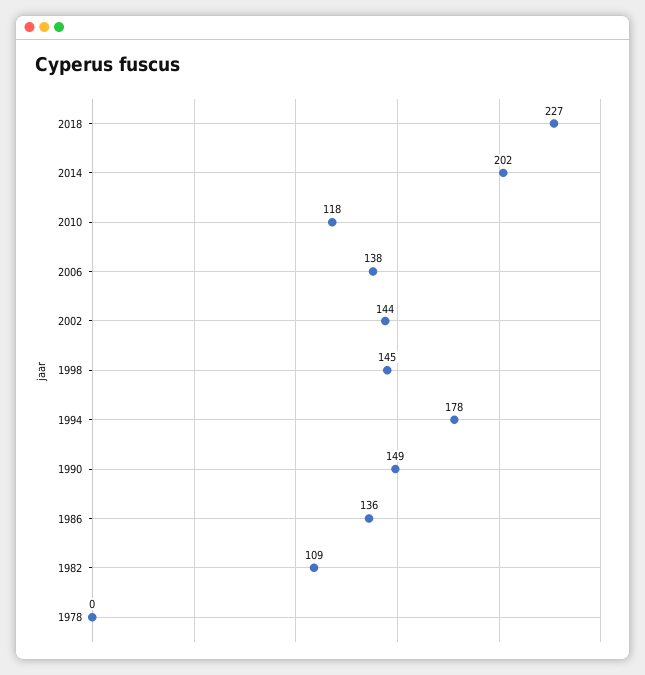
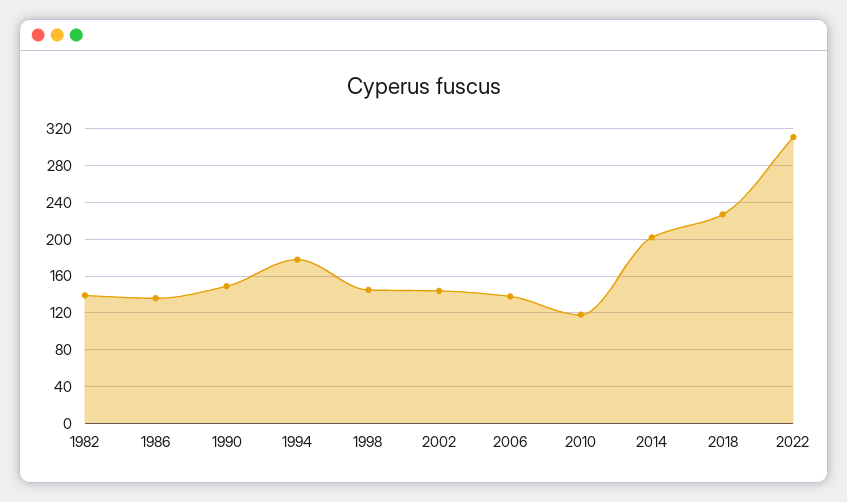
1982: 109 -> 140
1978: 0 -> none
2022: none -> 310

